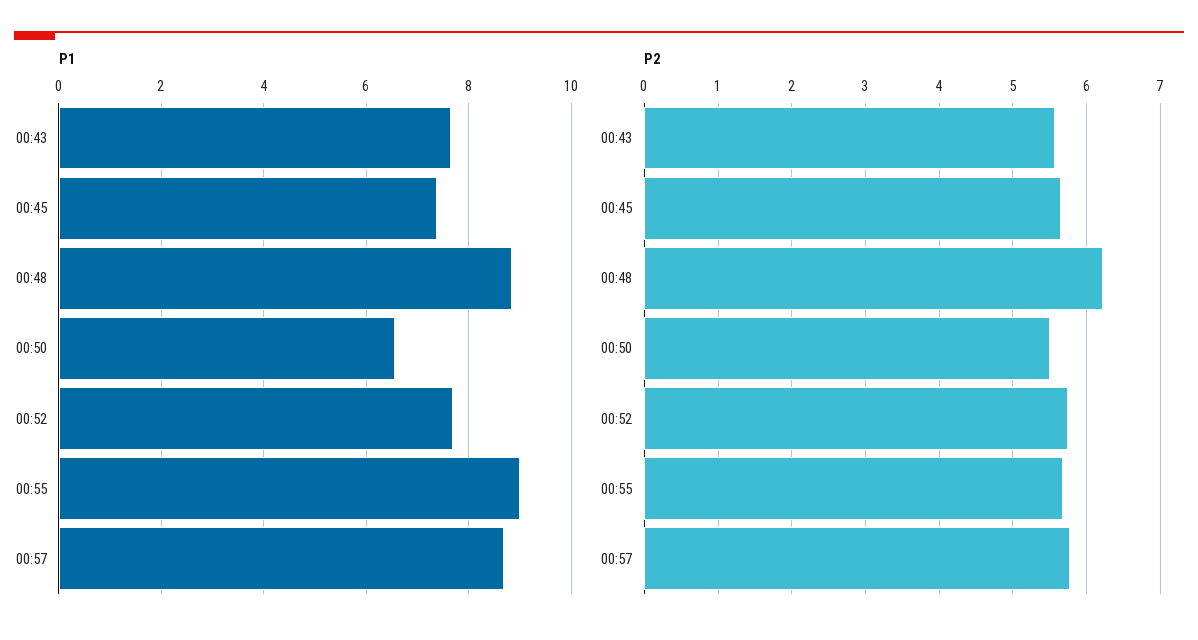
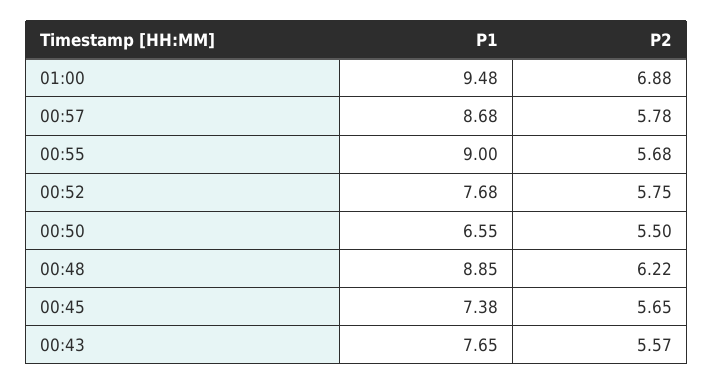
P1, 01:00: none -> 9.48
P2, 01:00: none -> 6.88

